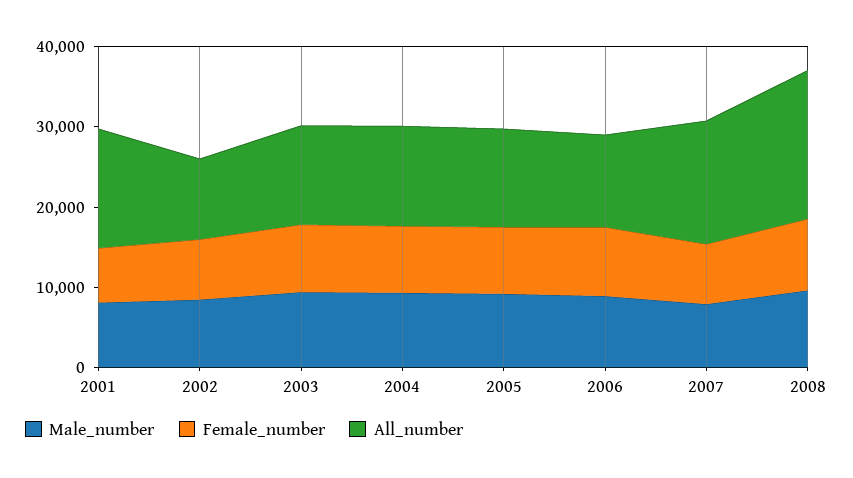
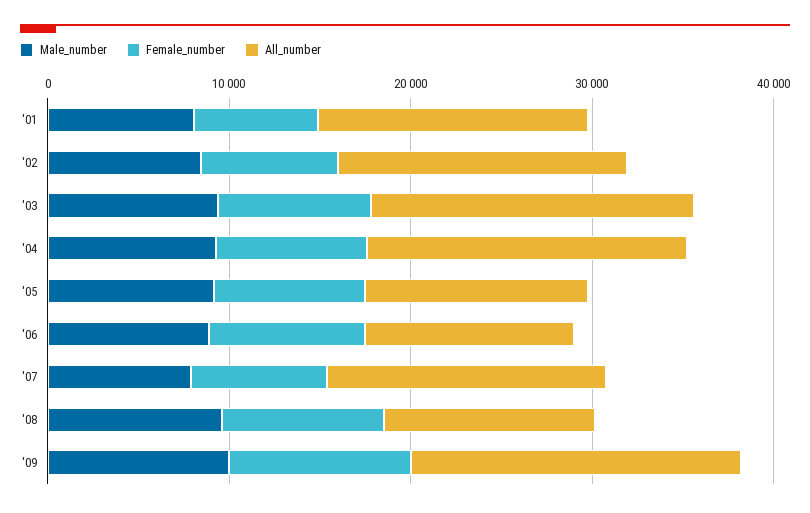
All_number, 2002: 10000 -> 16000
All_number, 2003: 12000 -> 18000
All_number, 2004: 12000 -> 18000
All_number, 2008: 18000 -> 12000
Male_number, '09: none -> 10000
Female_number, '09: none -> 10000
All_number, '09: none -> 18000

